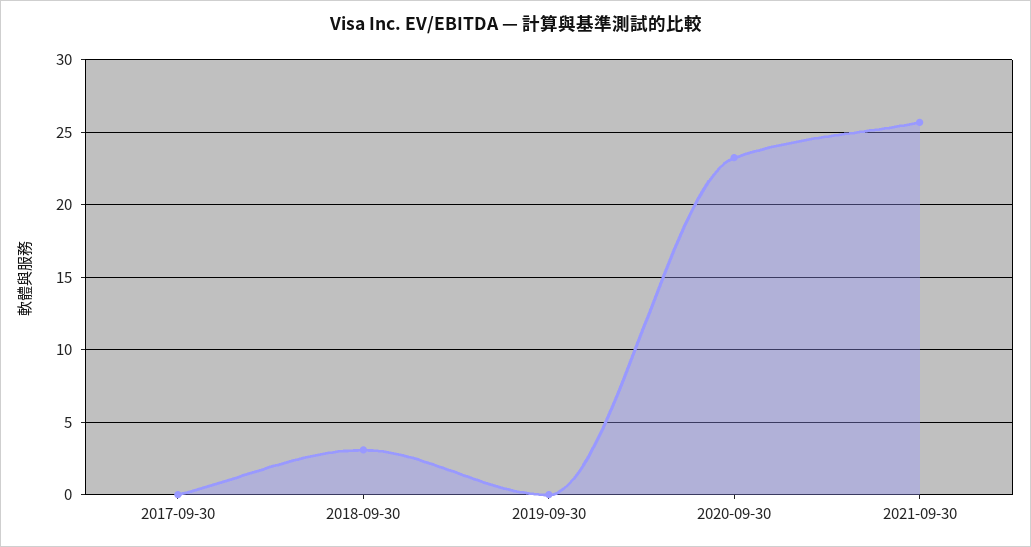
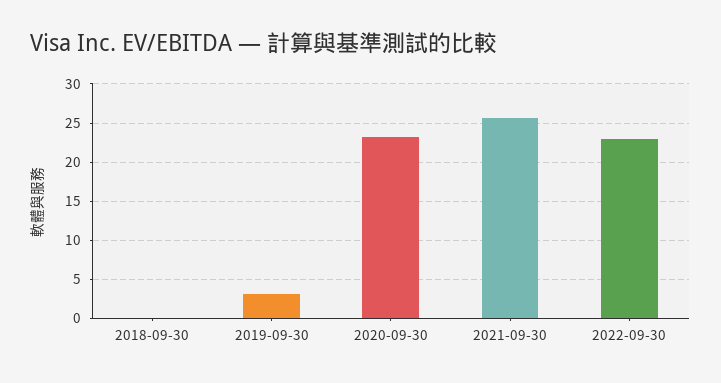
2017-09-30: 0 -> none
2018-09-30: 3 -> 0
2019-09-30: 0 -> 3
2022-09-30: none -> 23

